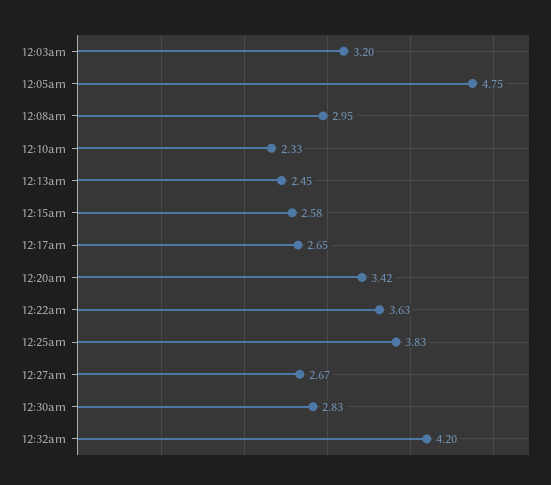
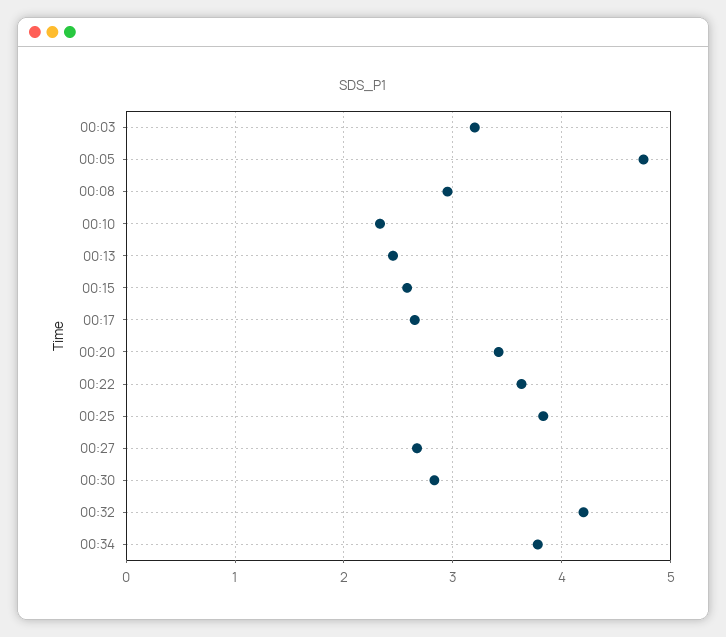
00:34: none -> 3.8

